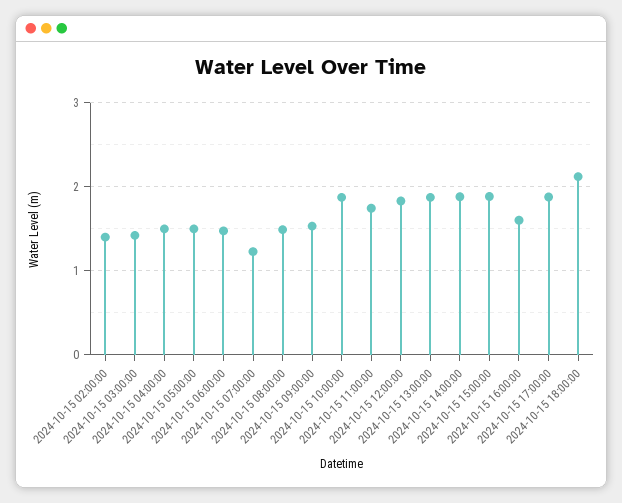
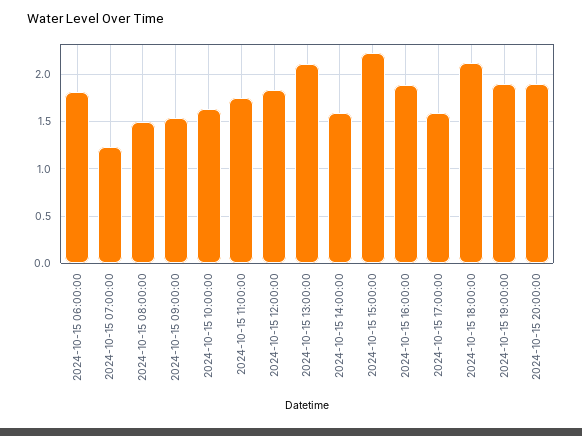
2024-10-15 02:00:00: 1.4 -> none
2024-10-15 03:00:00: 1.4 -> none
2024-10-15 04:00:00: 1.5 -> none
2024-10-15 05:00:00: 1.5 -> none
2024-10-15 06:00:00: 1.5 -> 1.8
2024-10-15 10:00:00: 1.9 -> 1.6
2024-10-15 13:00:00: 1.9 -> 2.1
2024-10-15 14:00:00: 1.9 -> 1.6
2024-10-15 15:00:00: 1.9 -> 2.2
2024-10-15 16:00:00: 1.6 -> 1.9
2024-10-15 17:00:00: 1.9 -> 1.6
2024-10-15 19:00:00: none -> 1.9
2024-10-15 20:00:00: none -> 1.9

